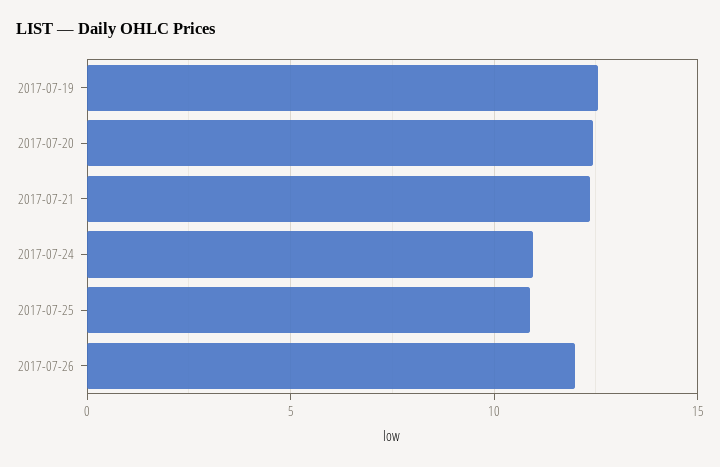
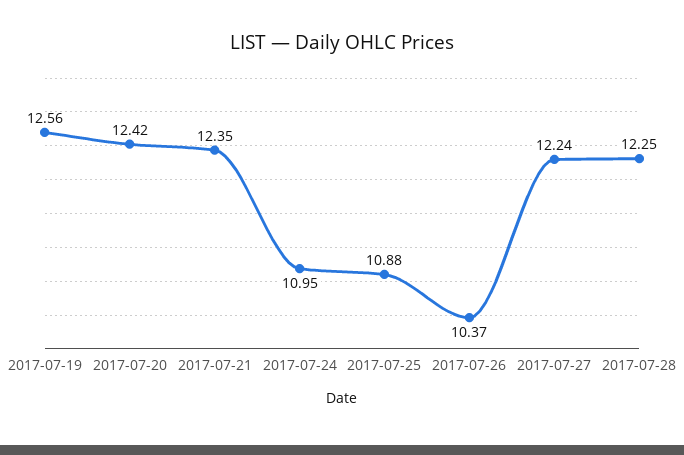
2017-07-26: 12 -> 10.37
2017-07-27: none -> 12.24
2017-07-28: none -> 12.25

